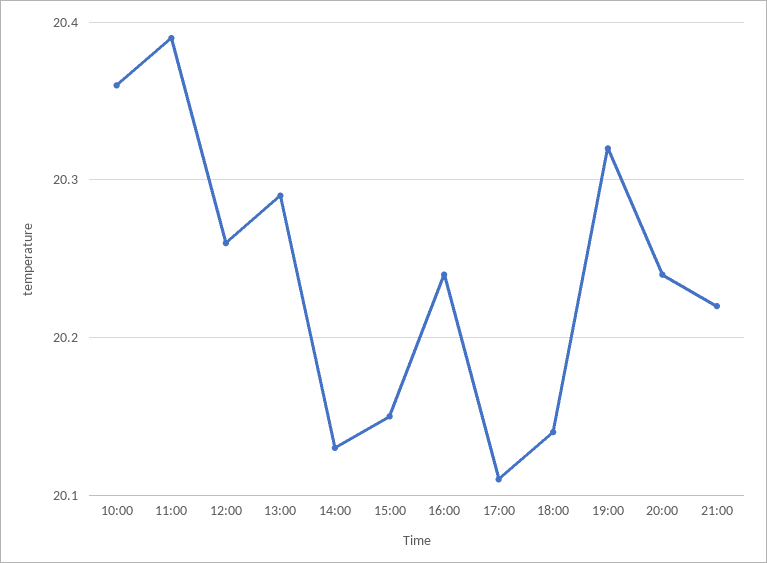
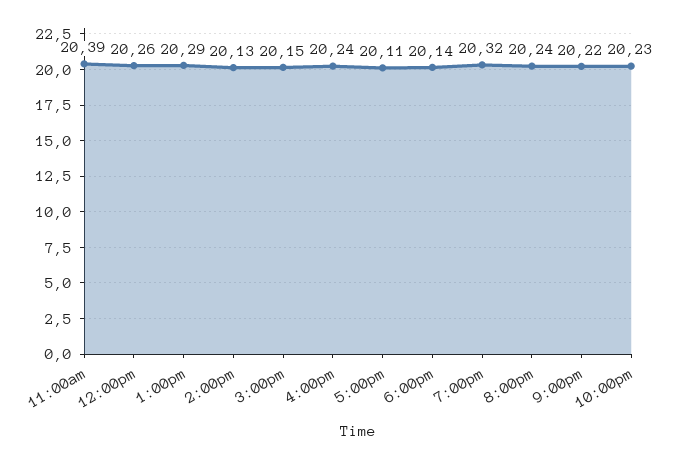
10:00: 20.36 -> none
10:00pm: none -> 20.23

